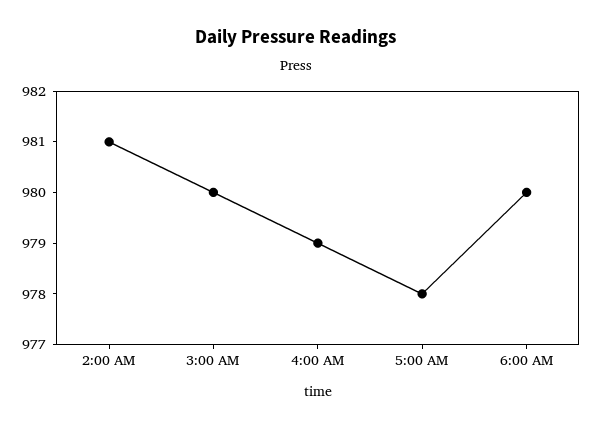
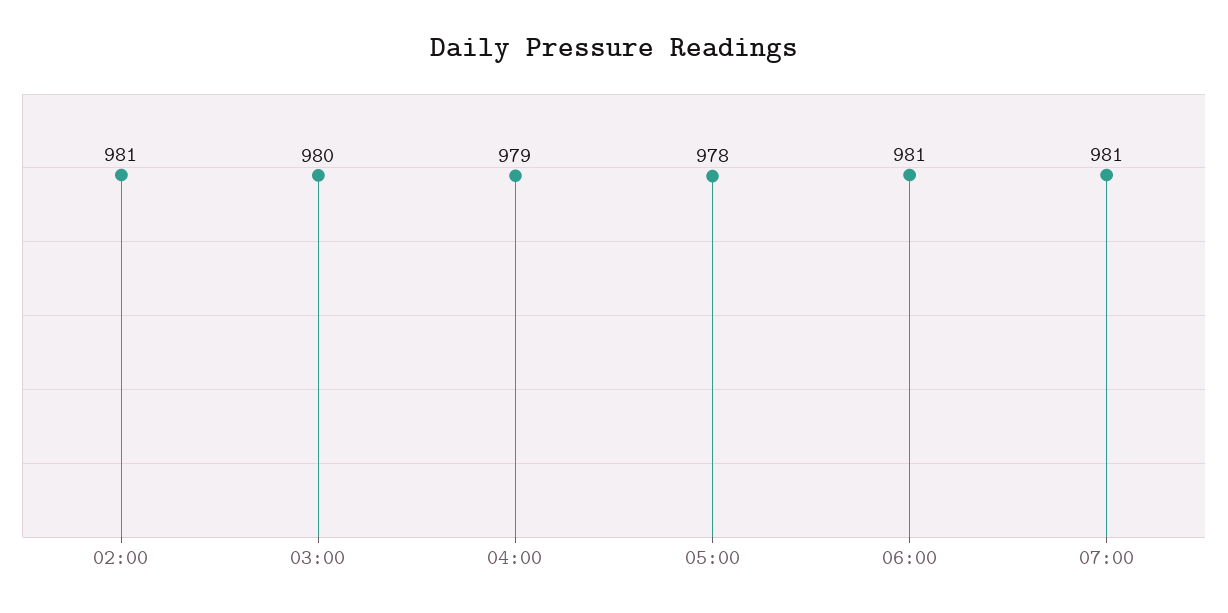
6:00 AM: 980 -> 981
07:00: none -> 981

